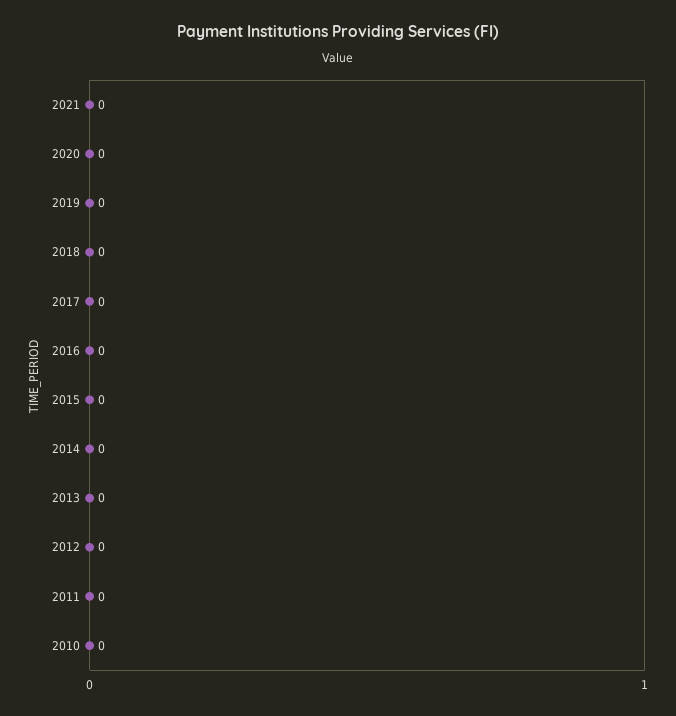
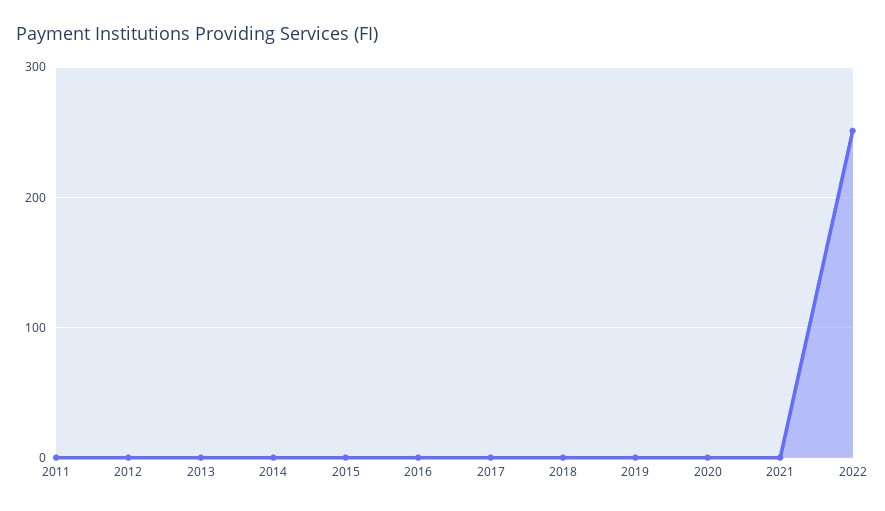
2010: 0 -> none
2022: none -> 250

